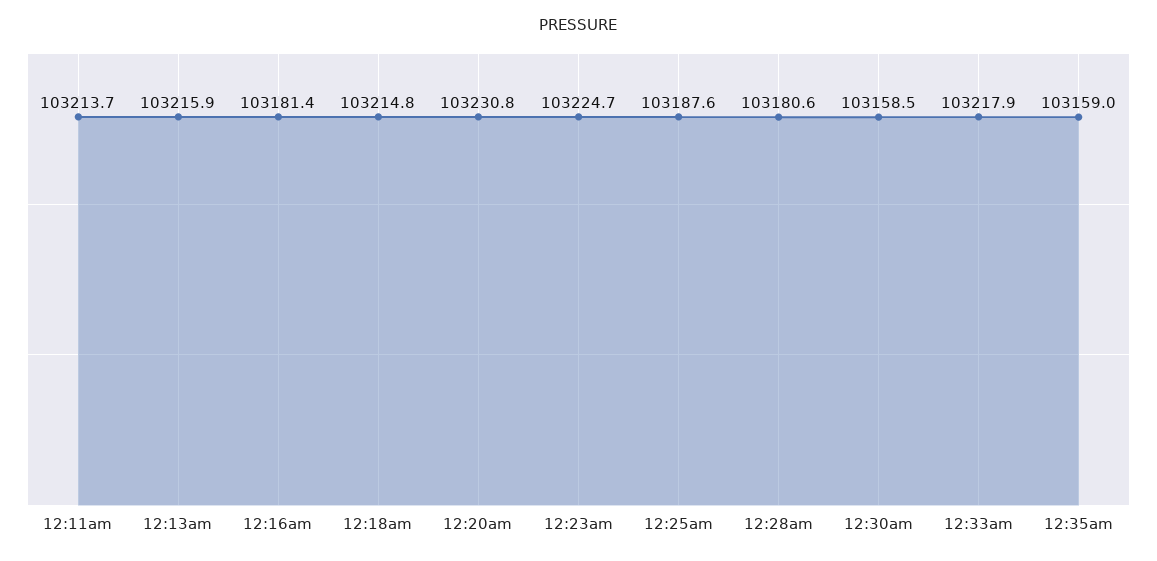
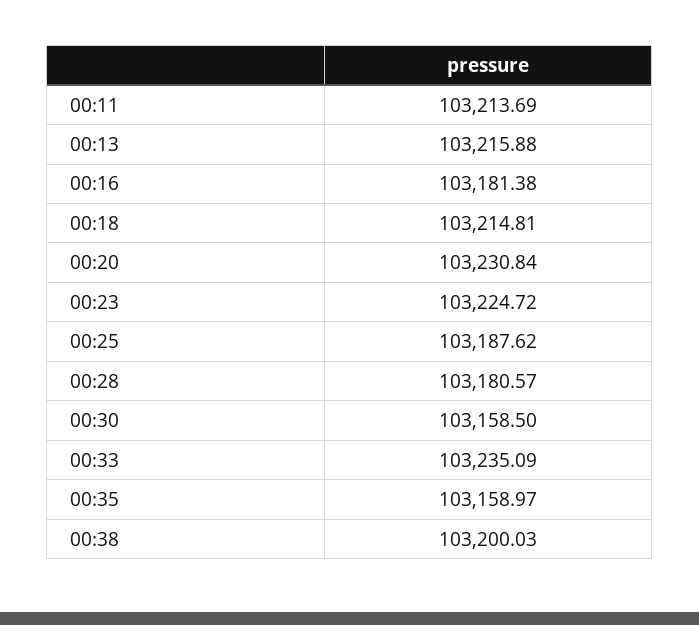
12:33am: 103217.9 -> 103235.09
00:38: none -> 103200.03

